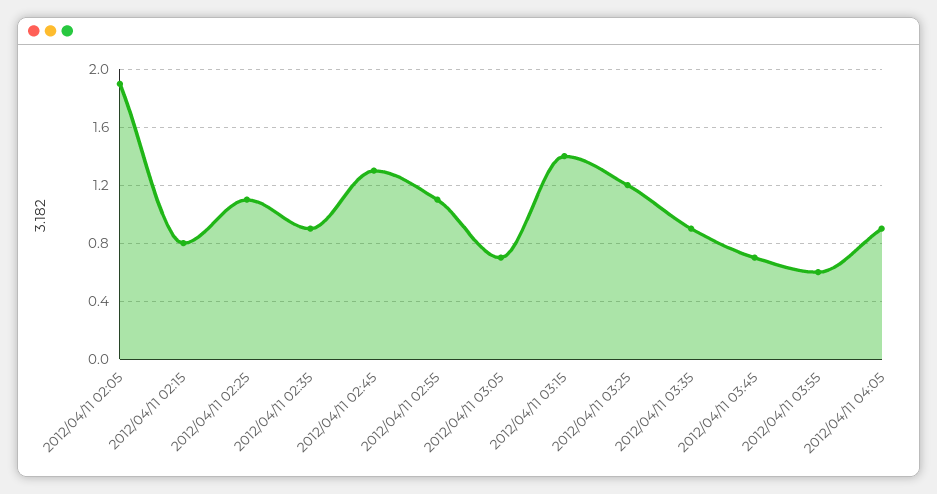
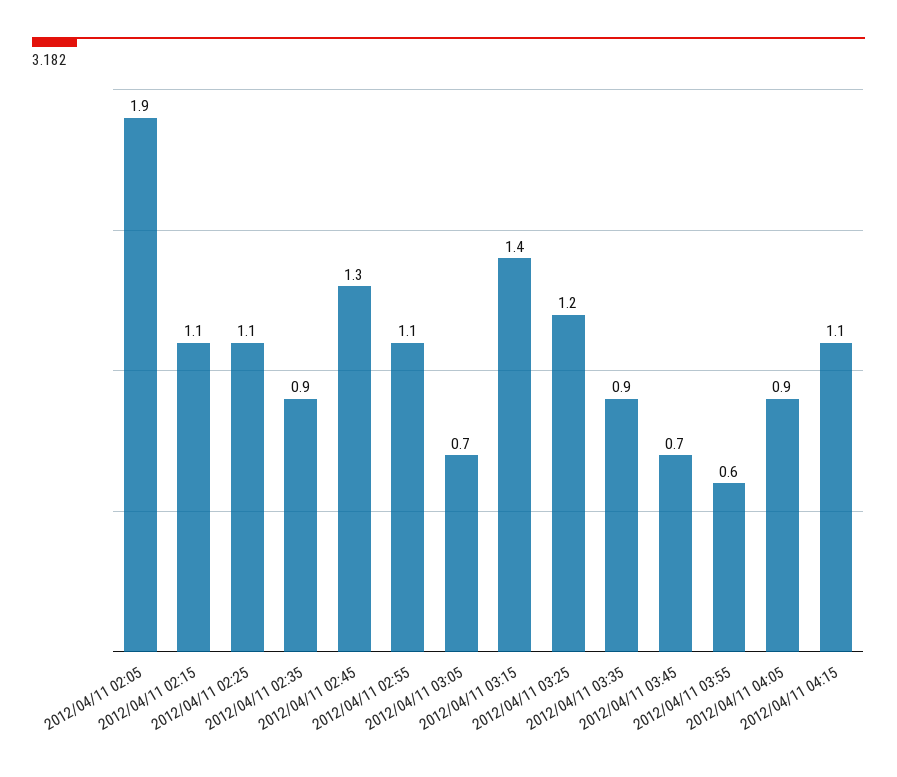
2012/04/11 02:15: 0.8 -> 1.1
2012/04/11 04:15: none -> 1.1

